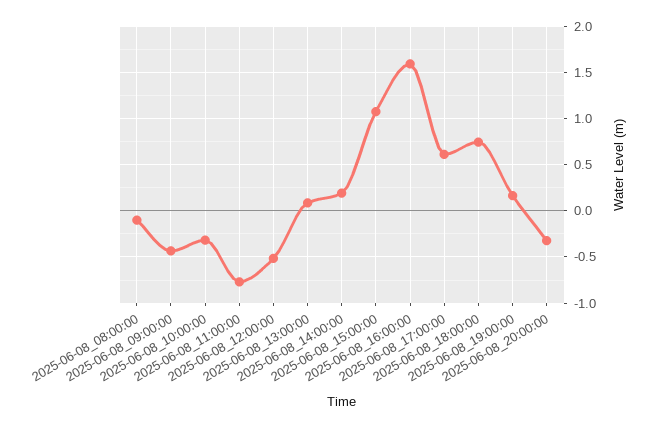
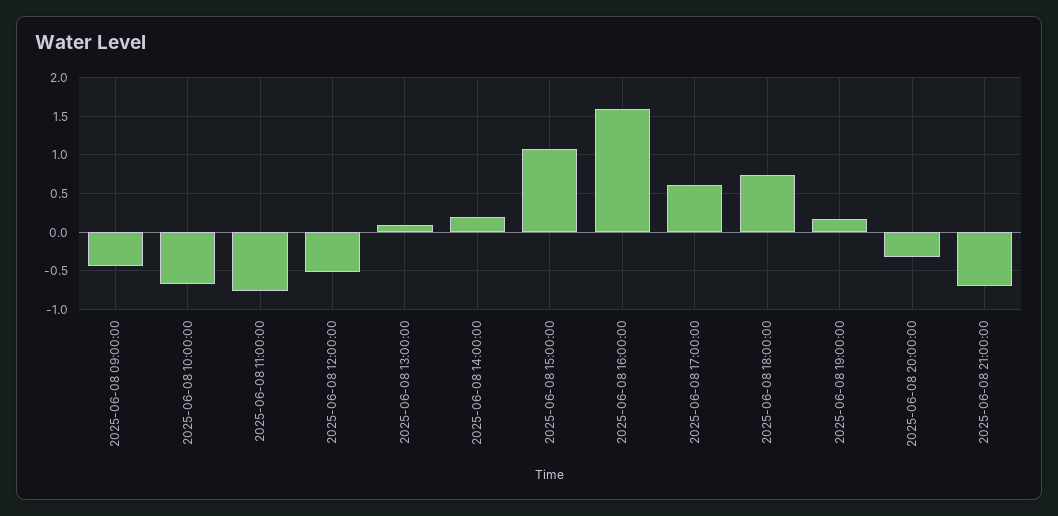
2025-06-08_08:00:00: -0.1 -> none
2025-06-08_10:00:00: -0.3 -> -0.7
2025-06-08 21:00:00: none -> -0.7

